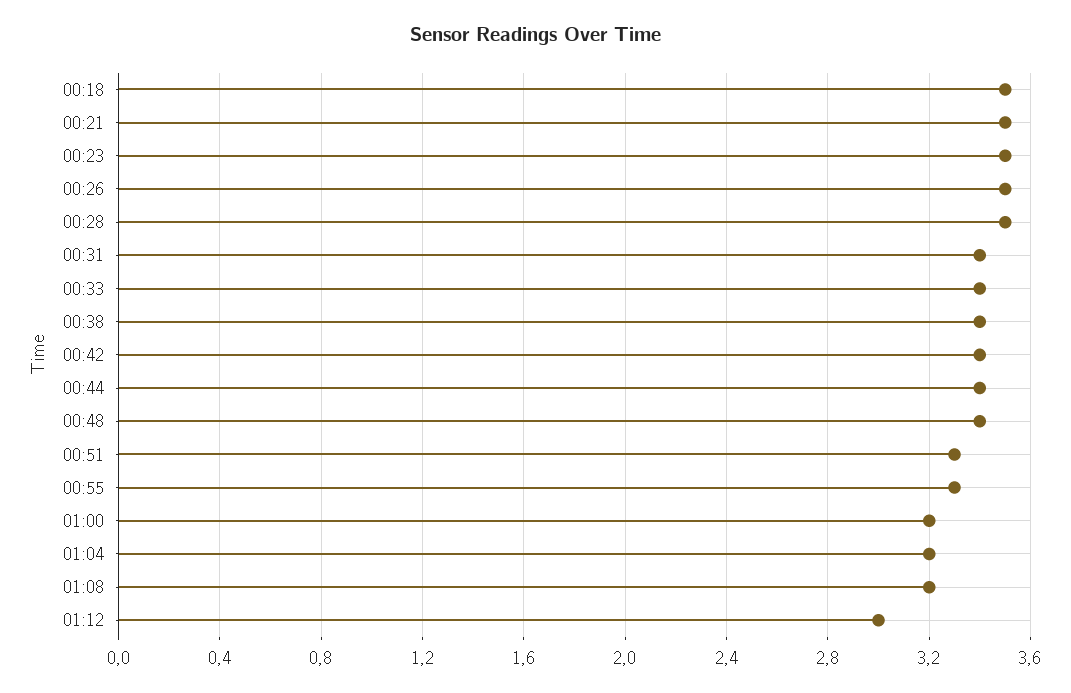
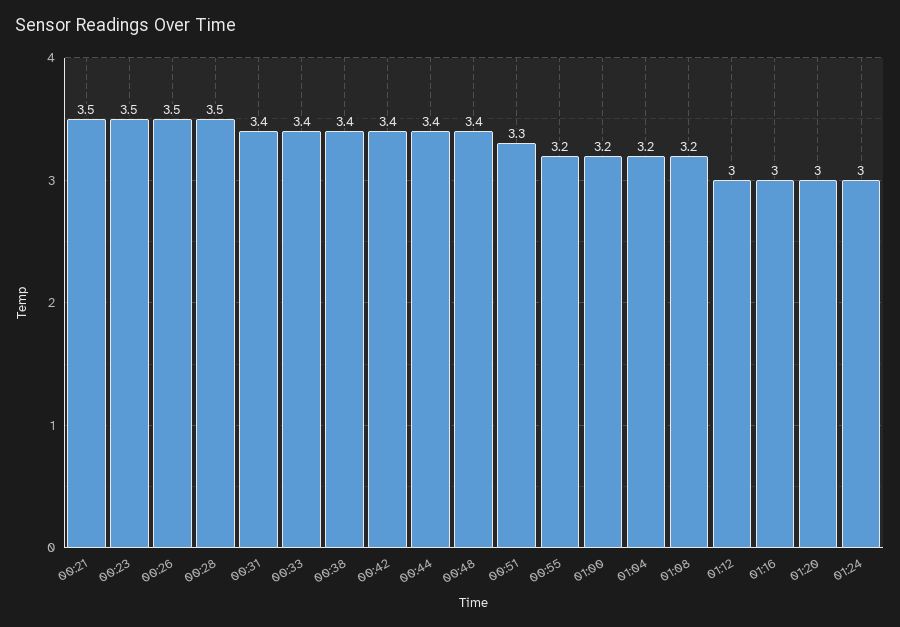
00:18: 3.5 -> none
00:55: 3.3 -> 3.2
01:16: none -> 3
01:20: none -> 3
01:24: none -> 3

